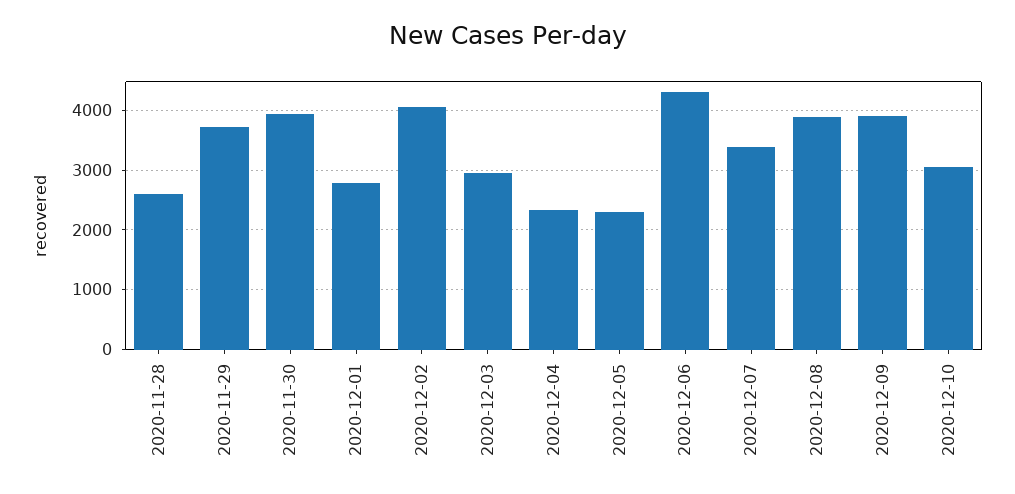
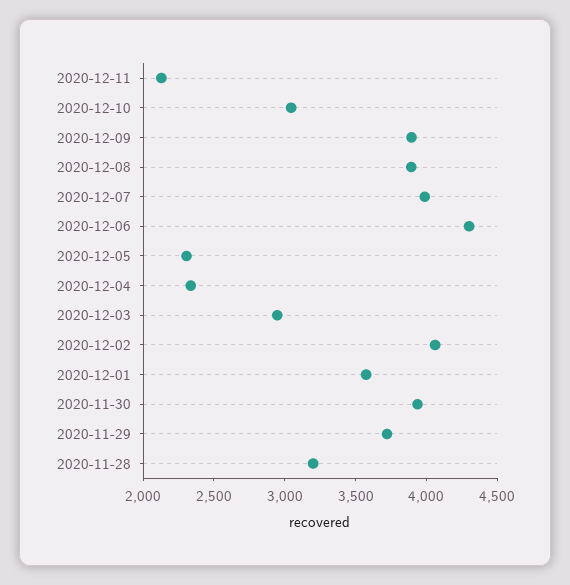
2020-11-28: 2600 -> 3200
2020-12-01: 2800 -> 3600
2020-12-07: 3400 -> 4000
2020-12-11: none -> 2100

